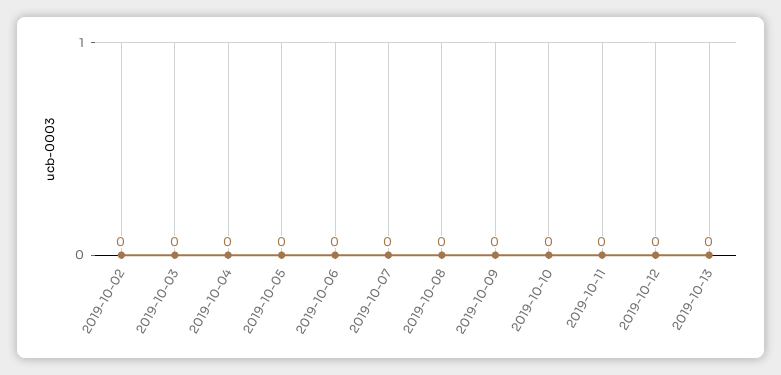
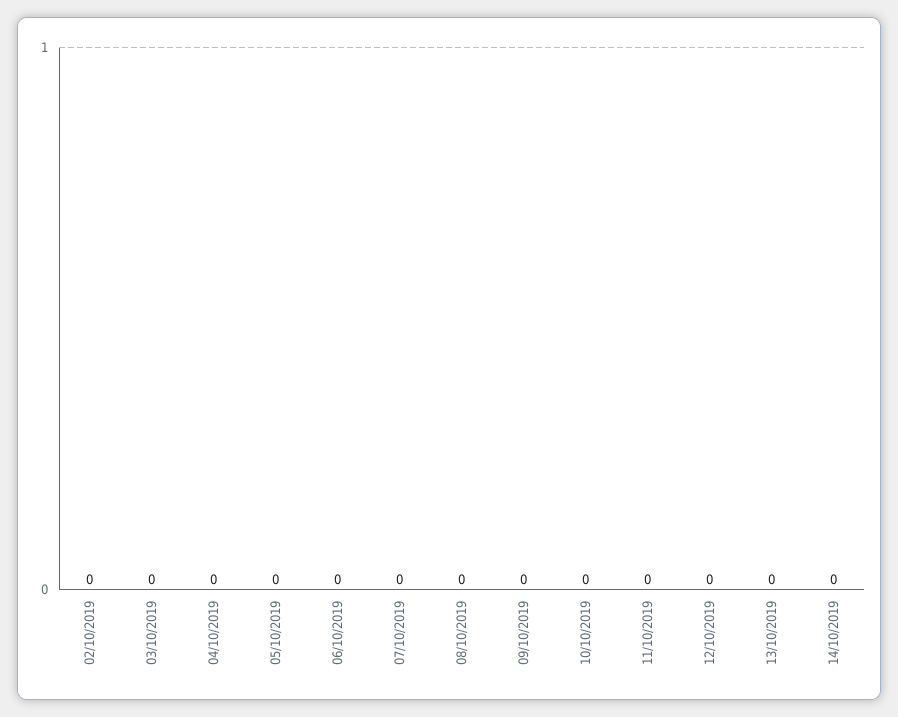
14/10/2019: none -> 0

